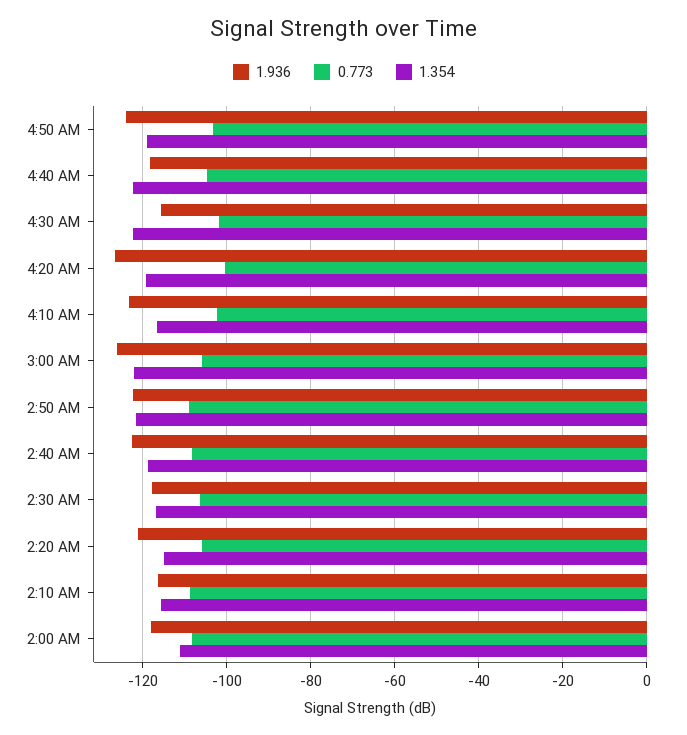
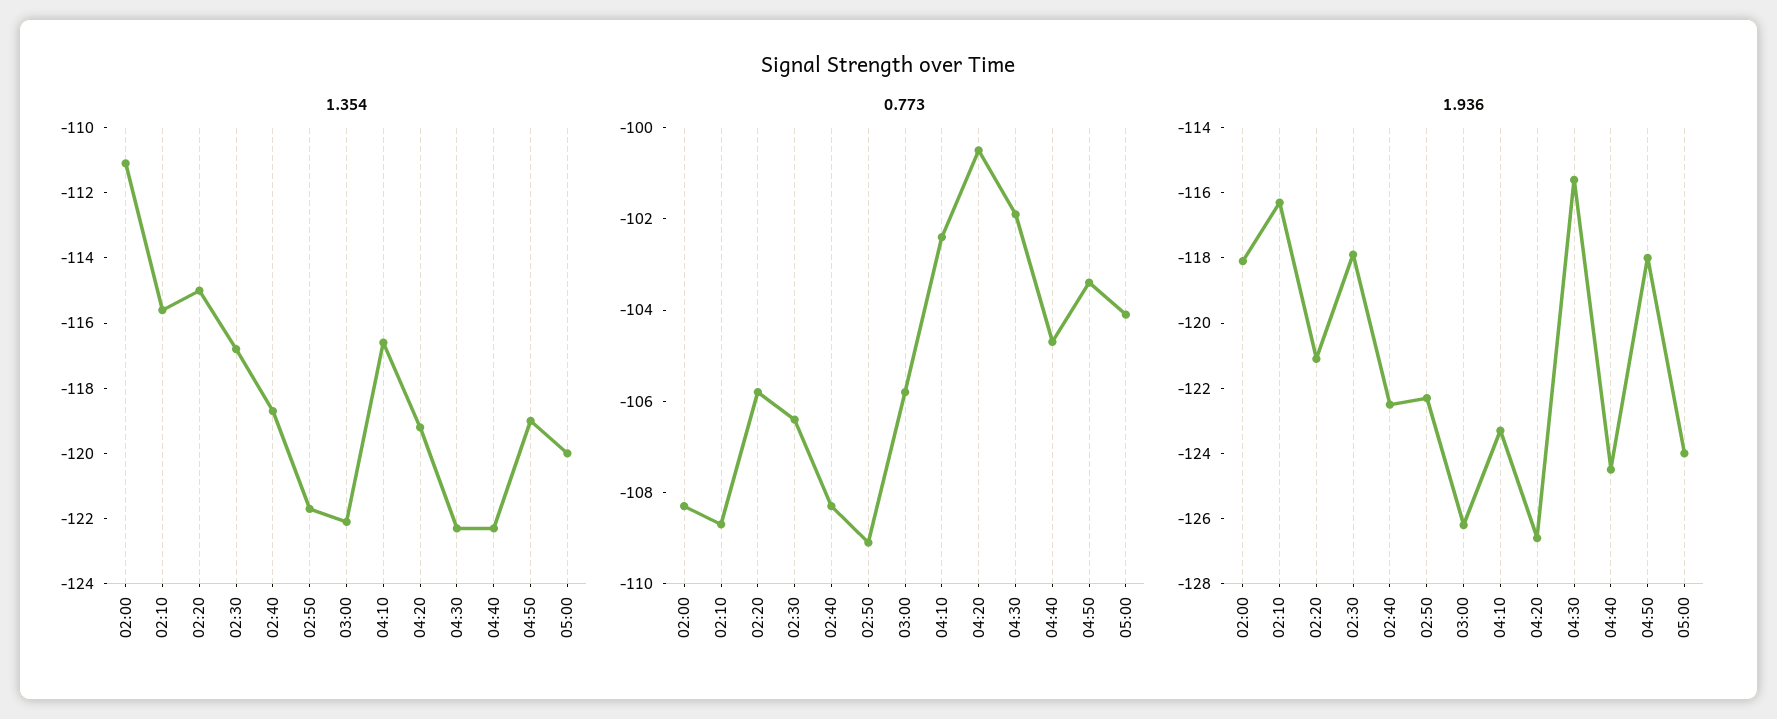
1.936, 4:50 AM: -124 -> -118
1.936, 4:40 AM: -118 -> -124.5
1.354, 05:00: none -> -120
0.773, 05:00: none -> -104
1.936, 05:00: none -> -124

